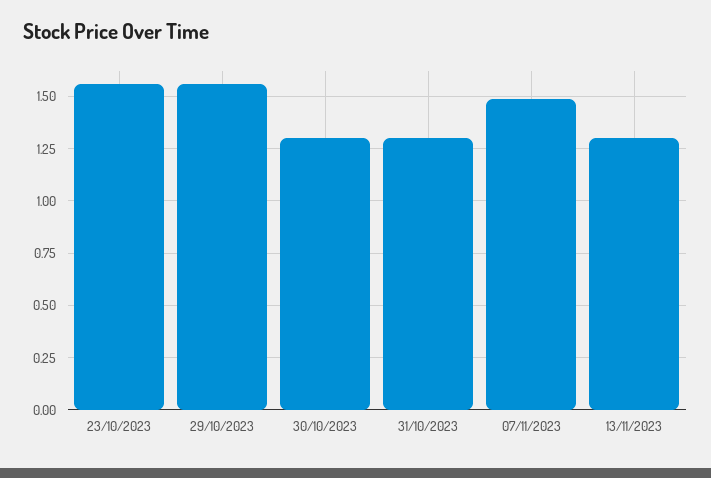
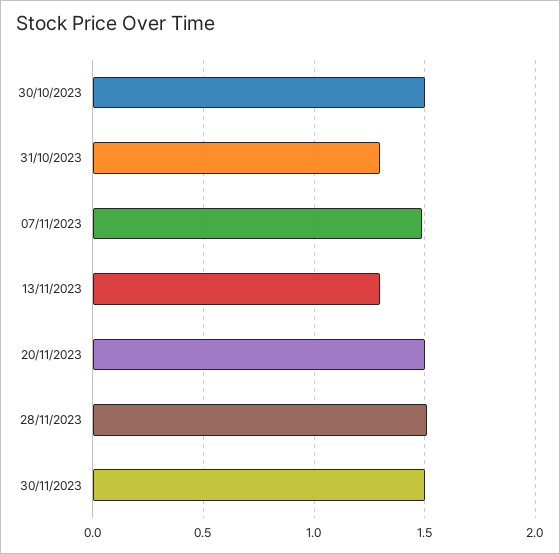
23/10/2023: 1.55 -> none
29/10/2023: 1.55 -> none
30/10/2023: 1.3 -> 1.5
20/11/2023: none -> 1.5
28/11/2023: none -> 1.5
30/11/2023: none -> 1.5

